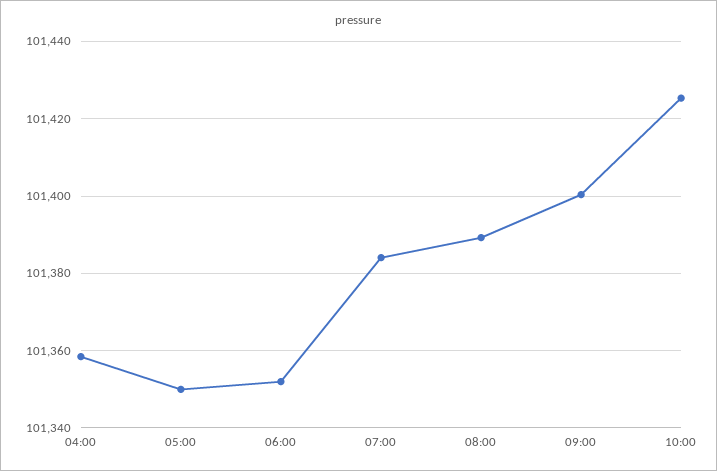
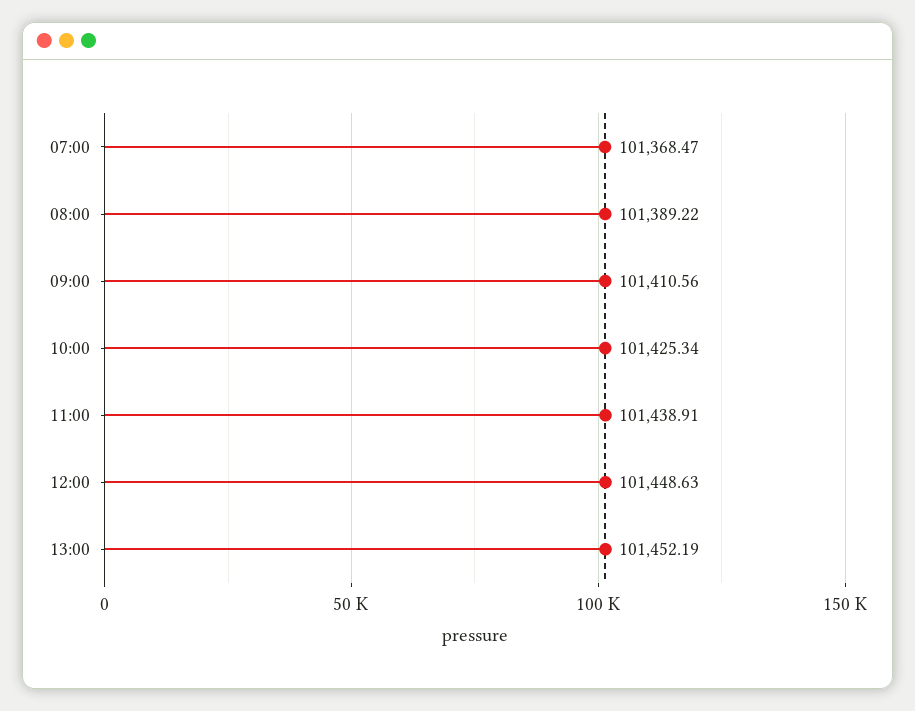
04:00: 101358 -> none
05:00: 101350 -> none
06:00: 101352 -> none
07:00: 101384 -> 101368.47
09:00: 101400 -> 101410.56
11:00: none -> 101438.91
12:00: none -> 101448.63
13:00: none -> 101452.19

